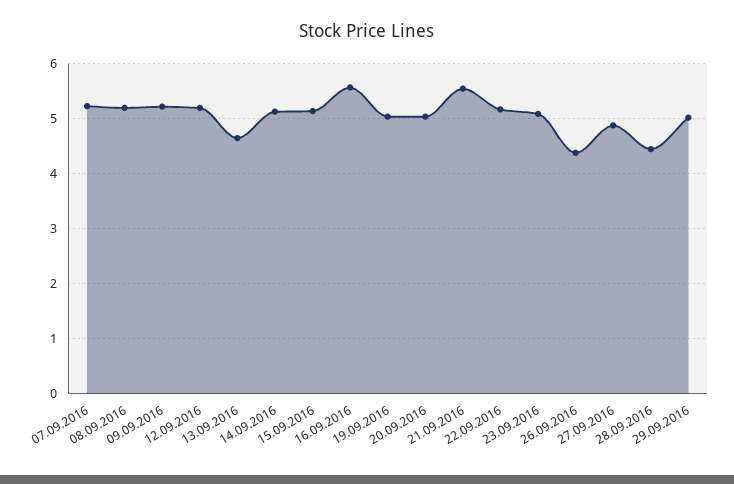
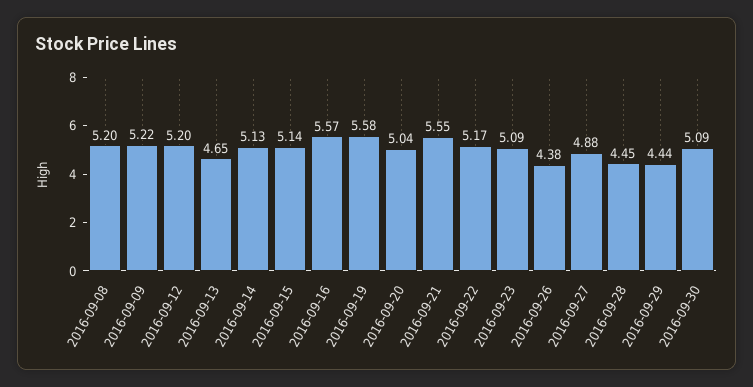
07.09.2016: 5.2 -> none
19.09.2016: 5 -> 5.58
29.09.2016: 5 -> 4.44
2016-09-30: none -> 5.09

